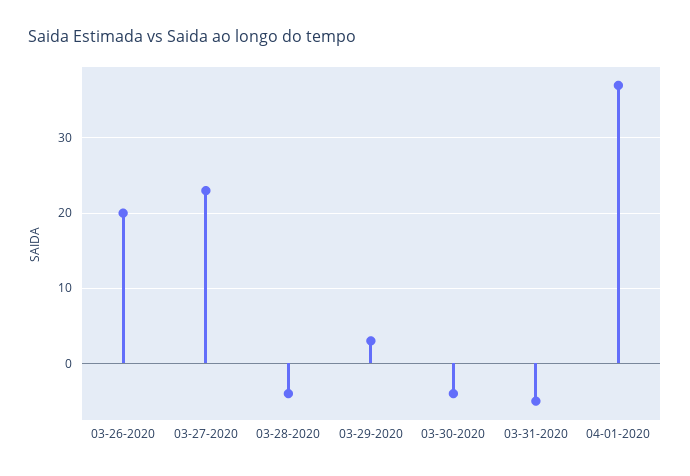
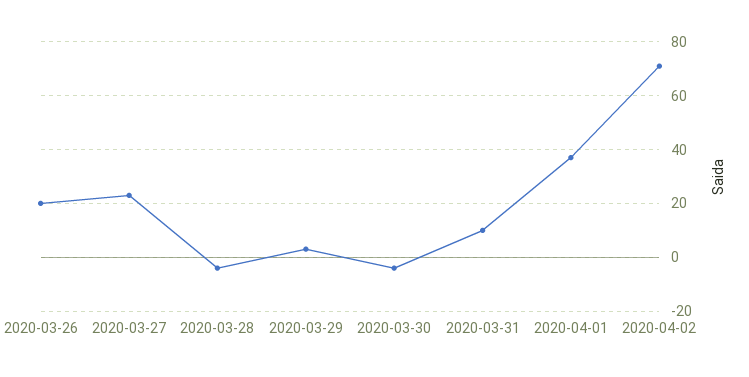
03-31-2020: -5 -> 10
2020-04-02: none -> 70

